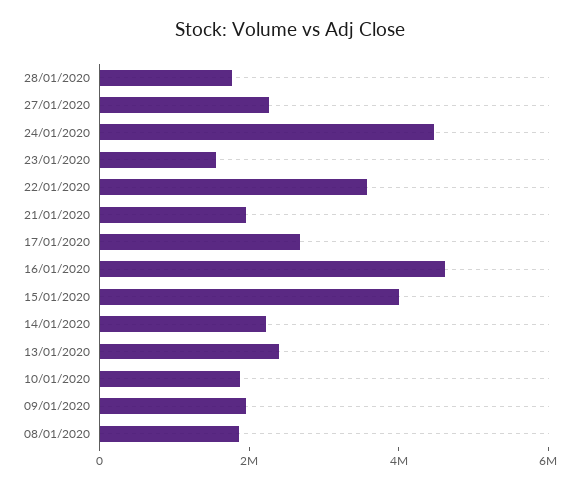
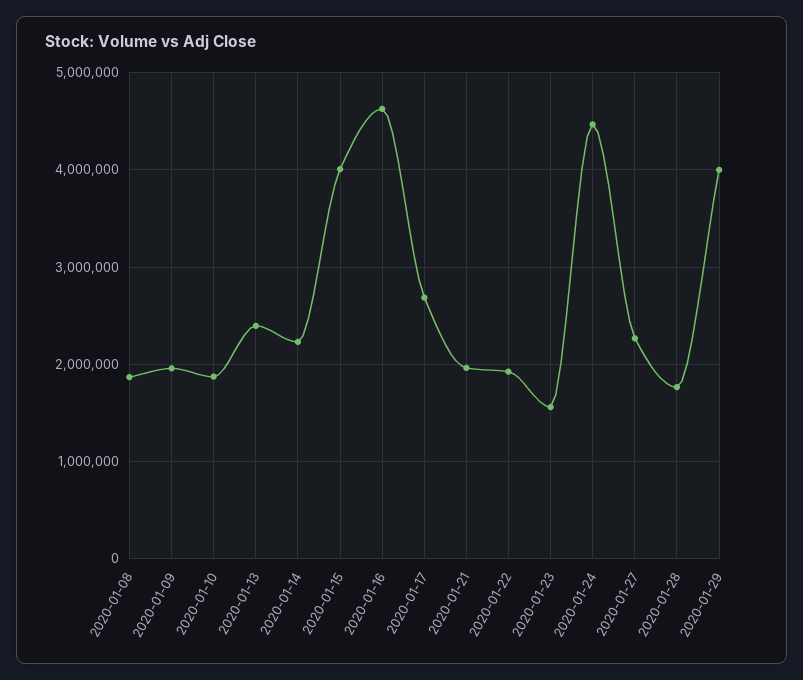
22/01/2020: 3500000 -> 1900000
2020-01-29: none -> 4000000

